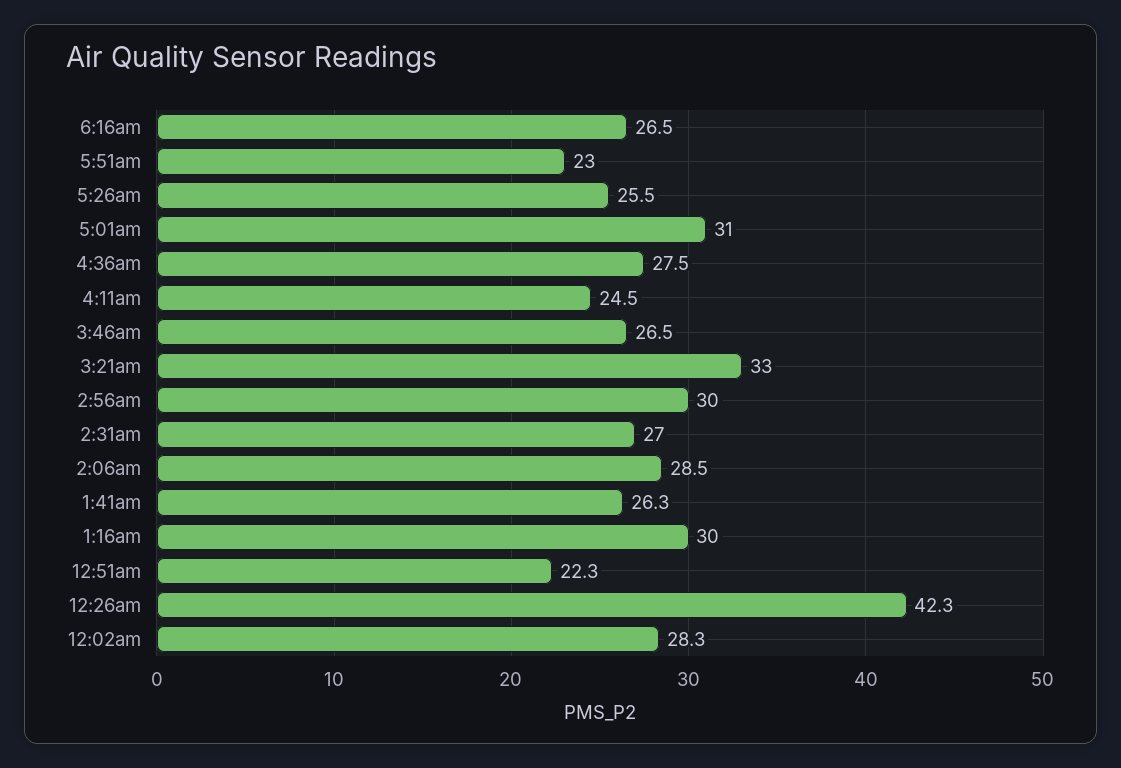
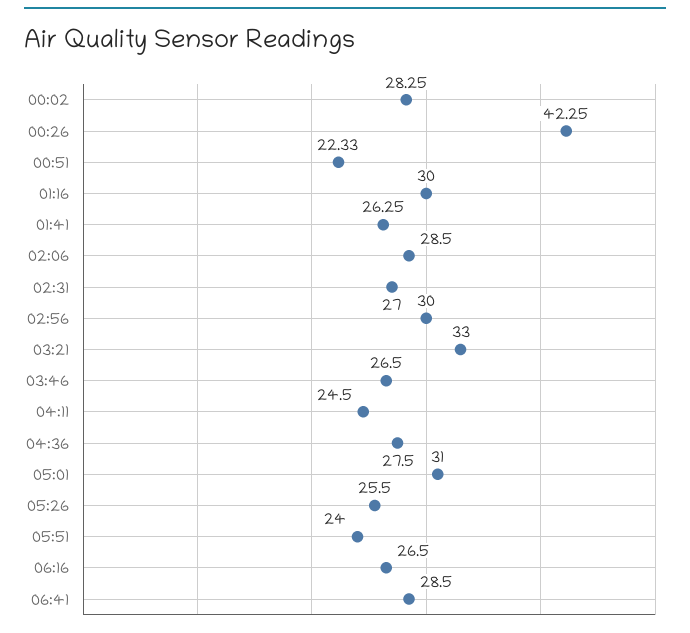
5:51am: 23 -> 24
06:41: none -> 28.5

